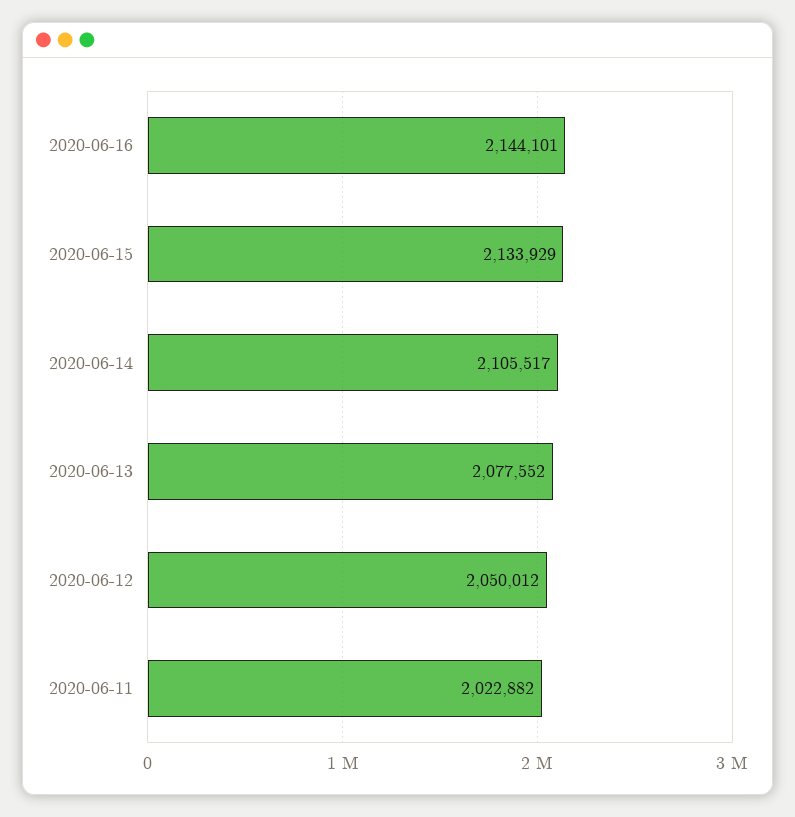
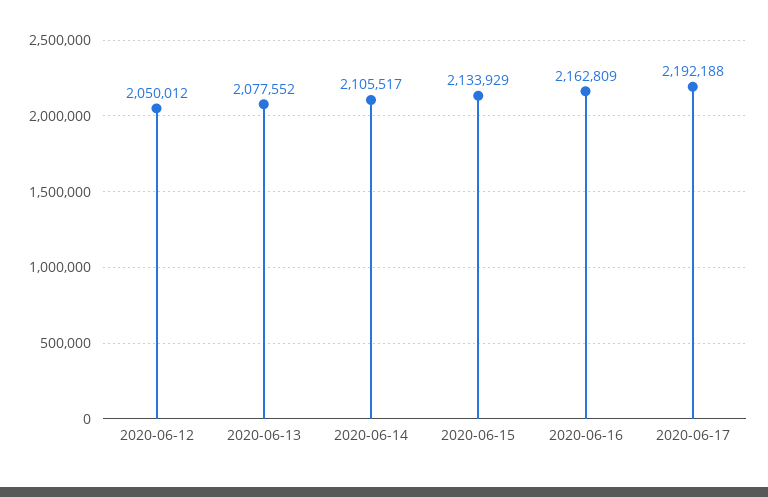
2020-06-16: 2144101 -> 2162809
2020-06-11: 2022882 -> none
2020-06-17: none -> 2192188

